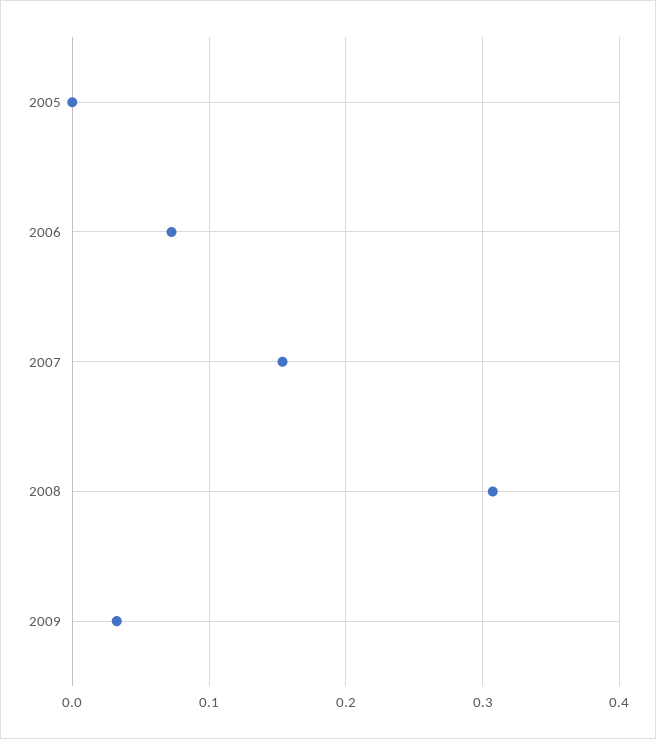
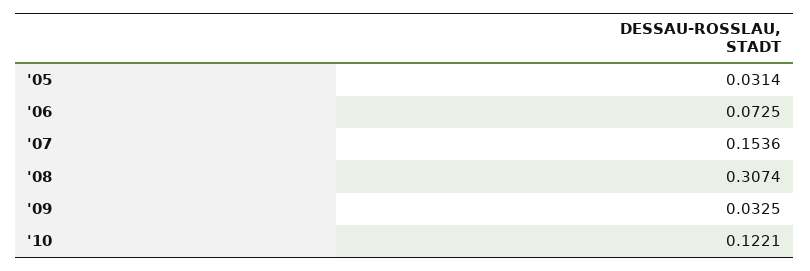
2005: 0 -> 0.0314
'10: none -> 0.1221

